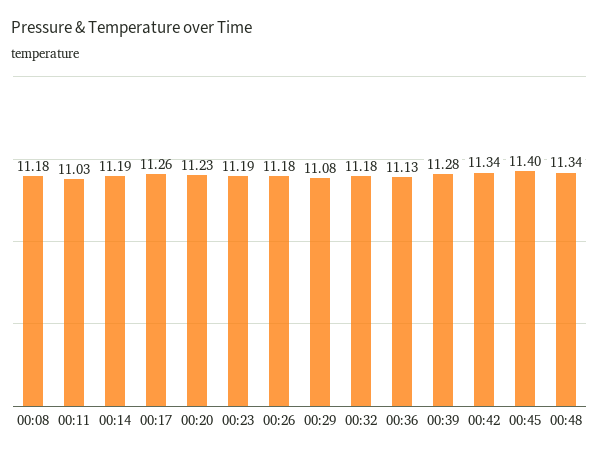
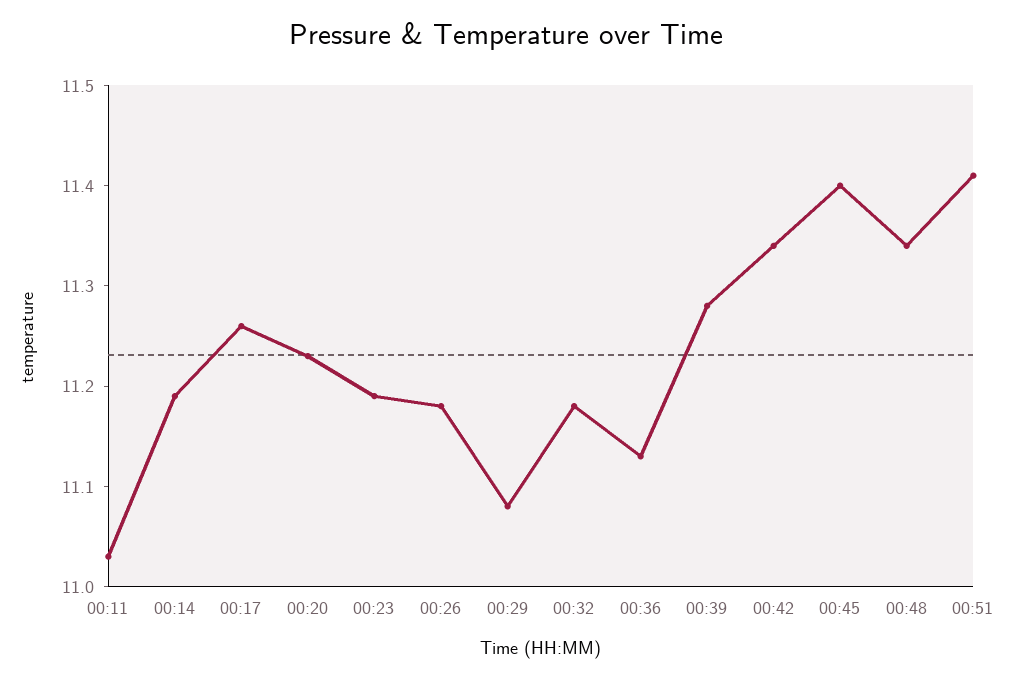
00:08: 11.18 -> none
00:51: none -> 11.41

